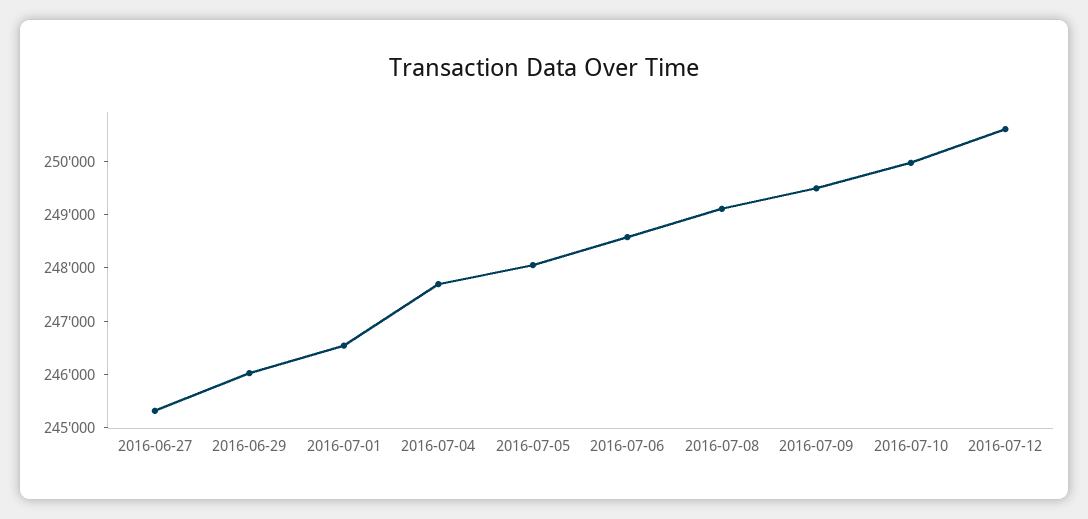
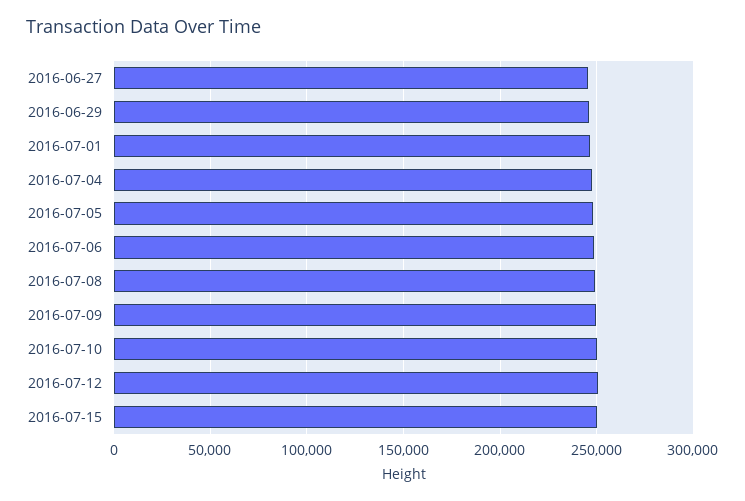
2016-07-15: none -> 250000

